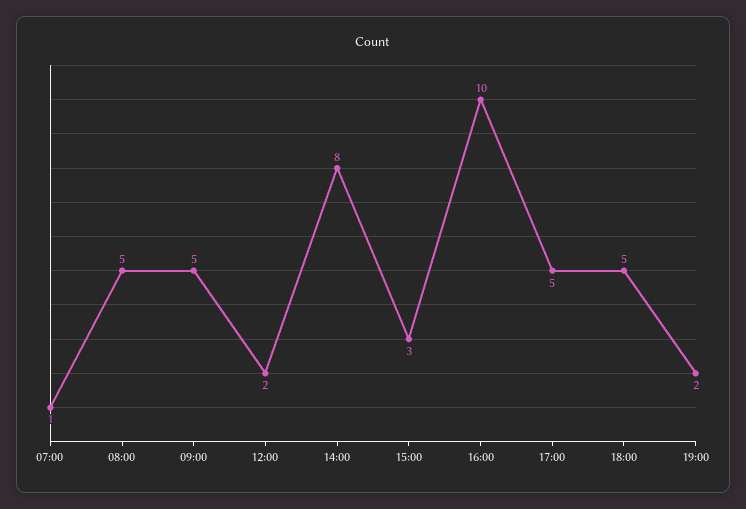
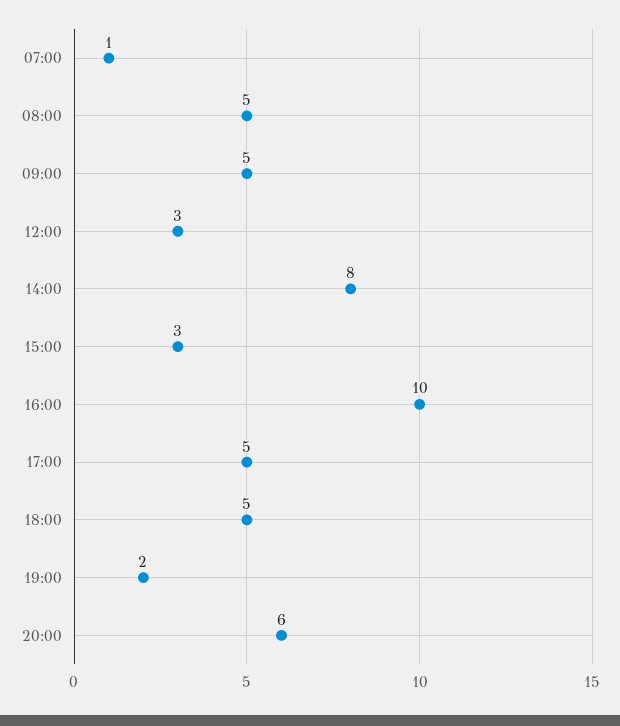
12:00: 2 -> 3
20:00: none -> 6

